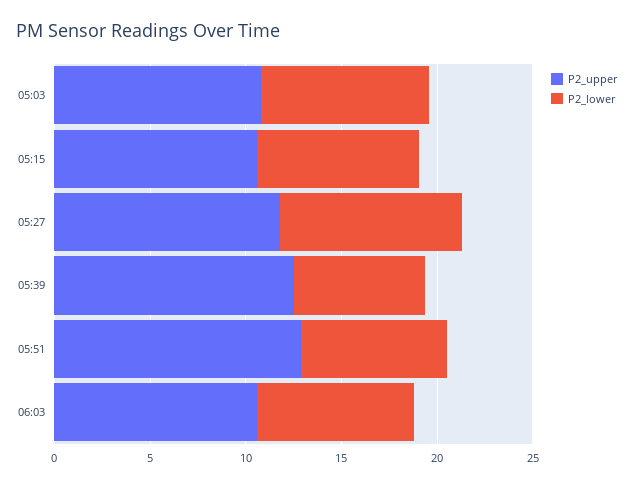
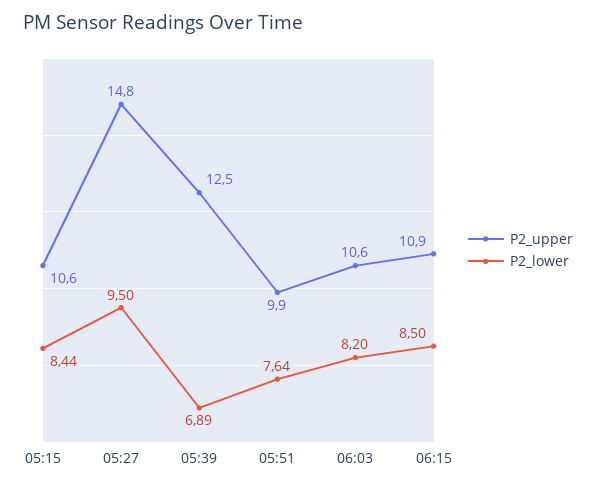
P2_upper, 05:03: 11 -> none
P2_lower, 05:03: 9 -> none
P2_upper, 05:27: 12 -> 14.8
P2_upper, 05:51: 13 -> 9.9
P2_upper, 06:15: none -> 10.9
P2_lower, 06:15: none -> 8.5

